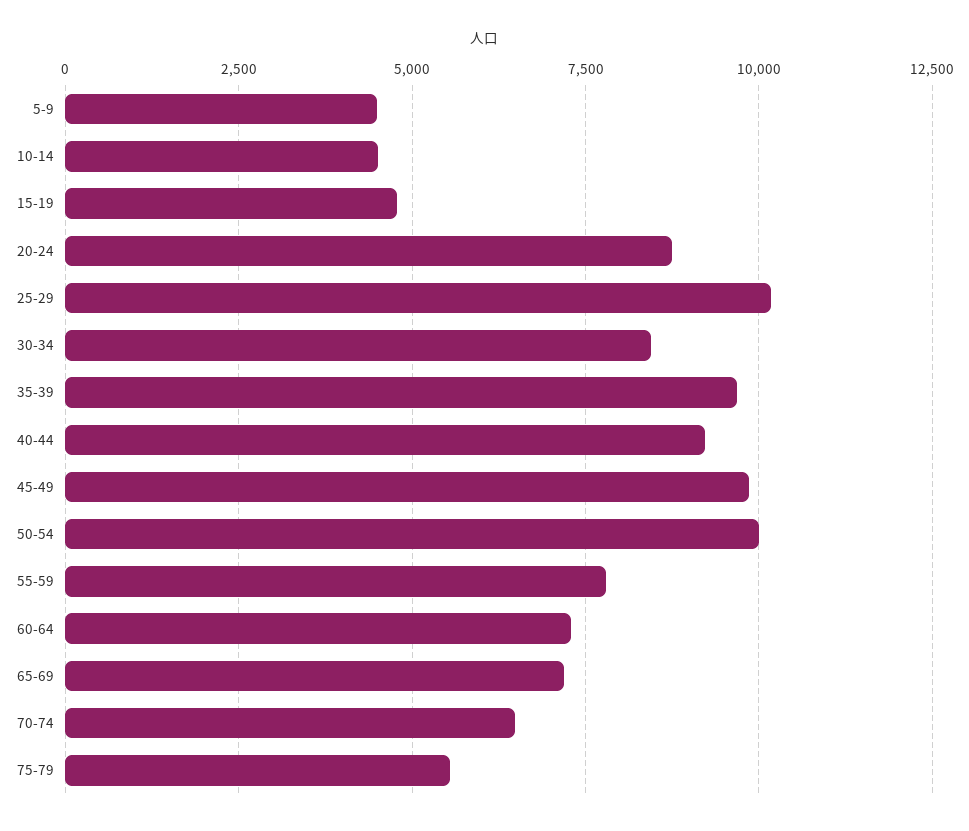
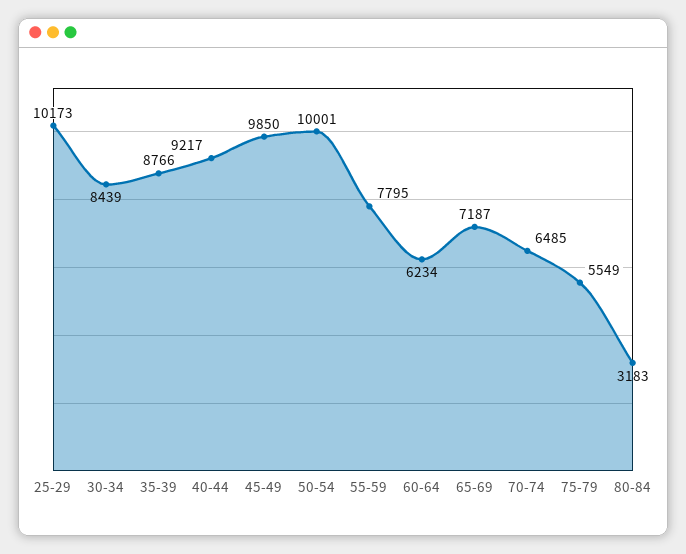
5-9: 4500 -> none
10-14: 4500 -> none
15-19: 4750 -> none
20-24: 8750 -> none
35-39: 9750 -> 8766
60-64: 7250 -> 6234
80-84: none -> 3183

